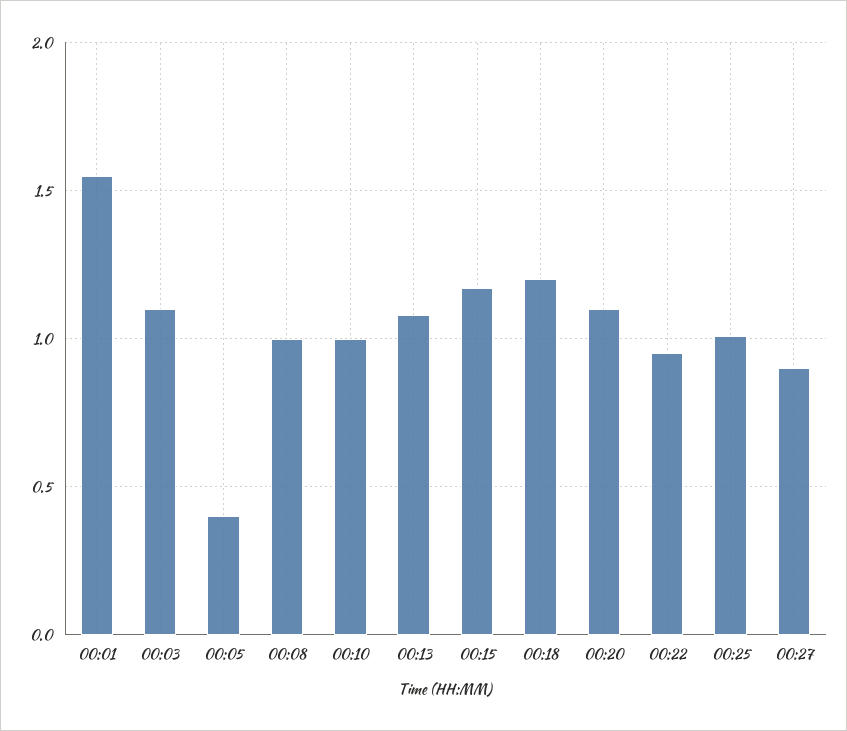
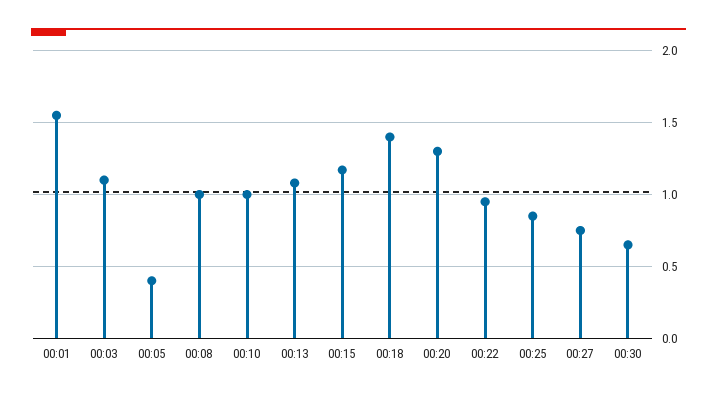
00:18: 1.2 -> 1.4
00:20: 1.1 -> 1.3
00:25: 1 -> 0.85
00:27: 0.9 -> 0.75
00:30: none -> 0.65

